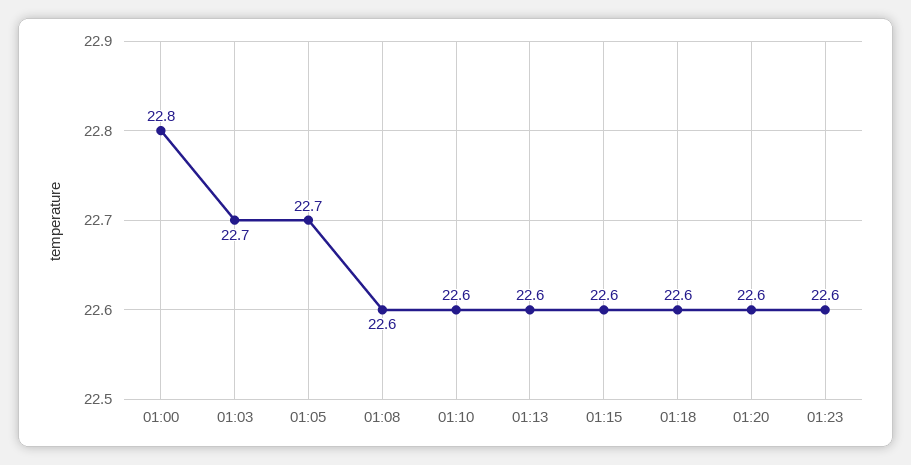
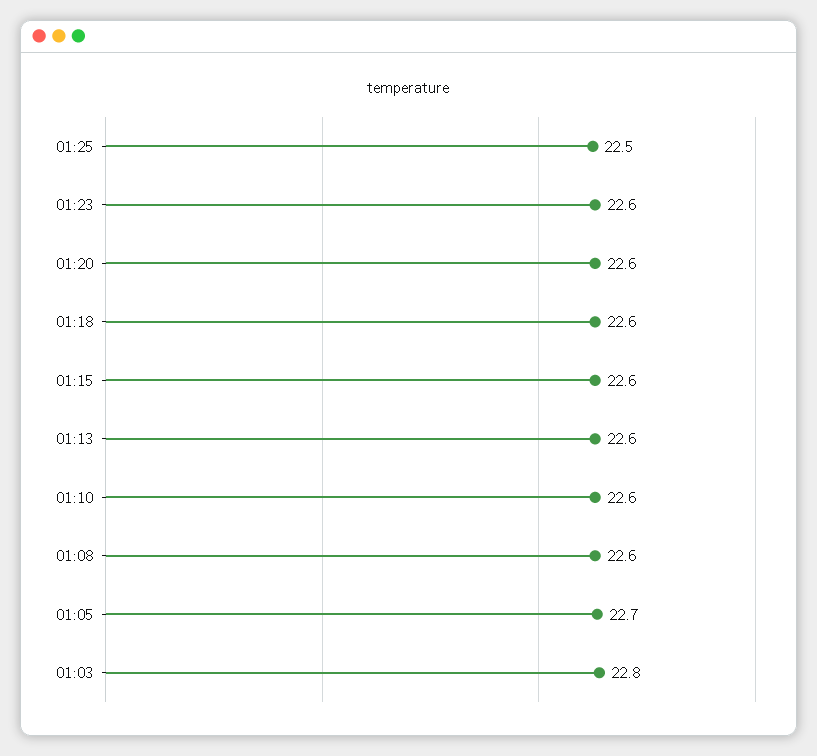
01:00: 22.8 -> none
01:03: 22.7 -> 22.8
01:25: none -> 22.5

